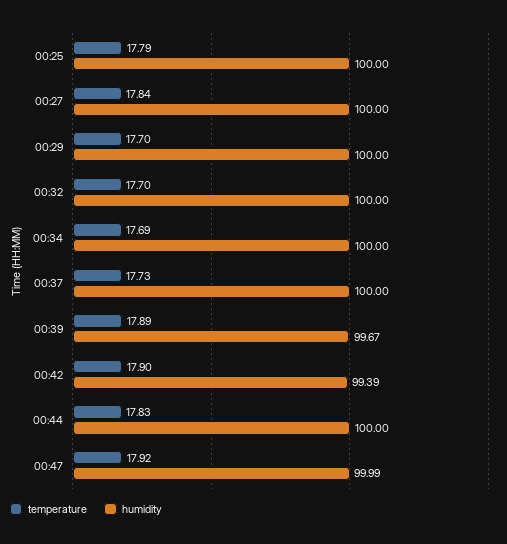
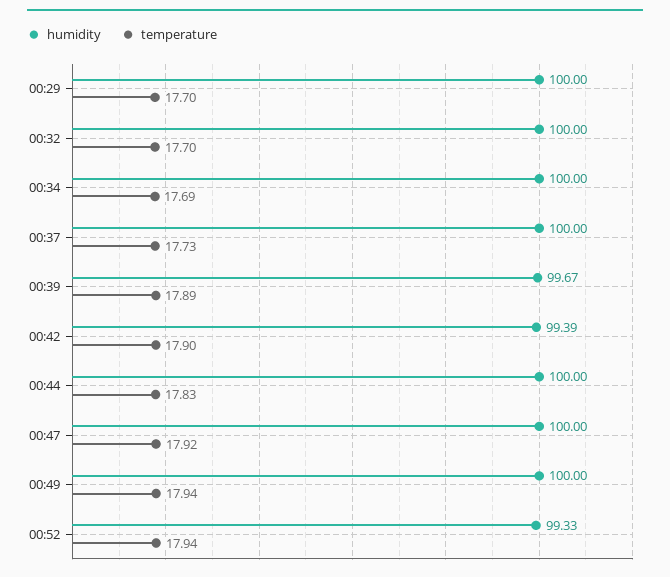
temperature, 00:25: 17.79 -> none
humidity, 00:25: 100 -> none
temperature, 00:27: 17.84 -> none
humidity, 00:27: 100 -> none
humidity, 00:47: 99.99 -> 100
humidity, 00:49: none -> 100
temperature, 00:49: none -> 17.94
humidity, 00:52: none -> 99.33
temperature, 00:52: none -> 17.94

